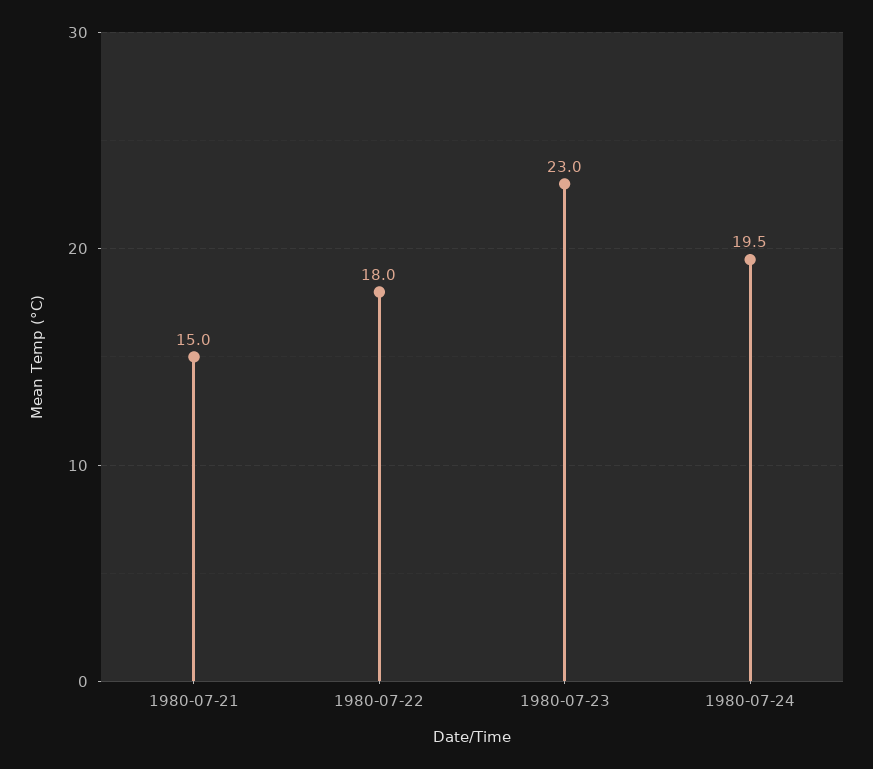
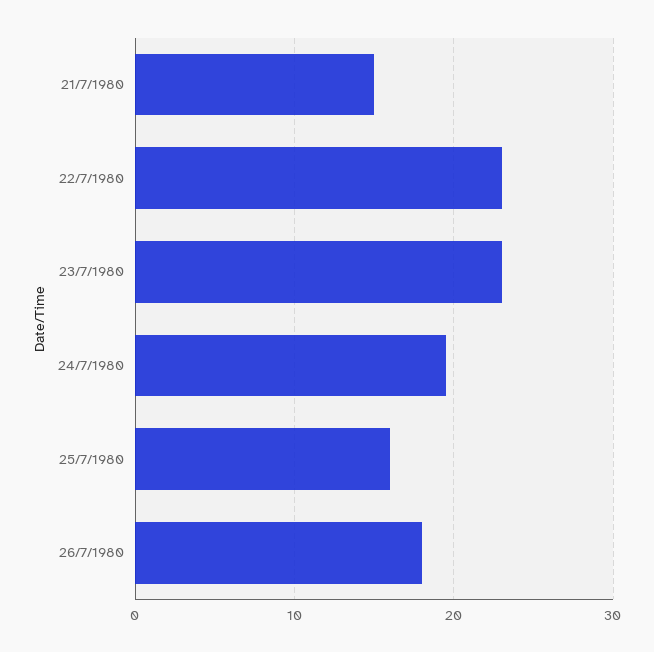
1980-07-22: 18 -> 23
25/7/1980: none -> 16
26/7/1980: none -> 18

